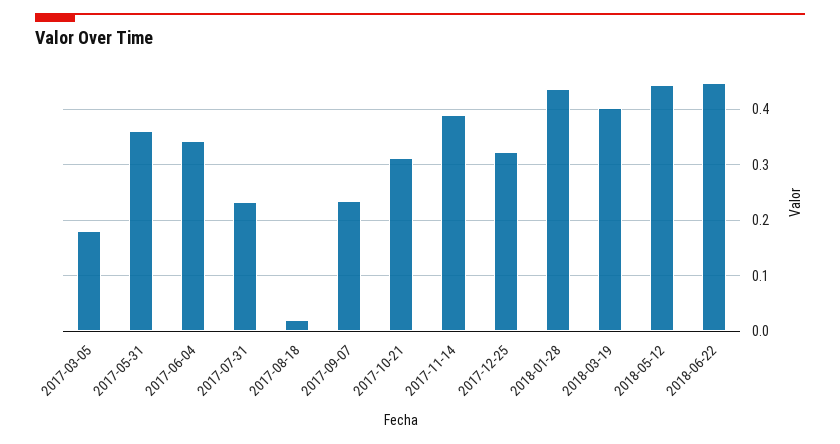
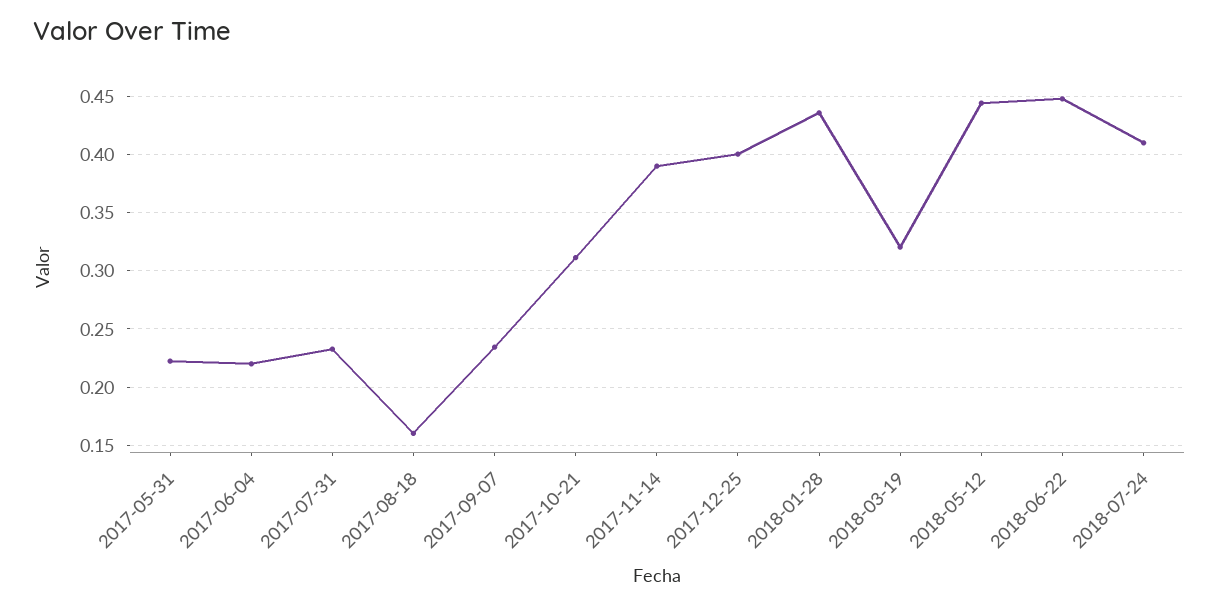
2017-03-05: 0.18 -> none
2017-05-31: 0.36 -> 0.22
2017-06-04: 0.34 -> 0.22
2017-08-18: 0.02 -> 0.16
2017-12-25: 0.32 -> 0.4
2018-03-19: 0.4 -> 0.32
2018-07-24: none -> 0.41

